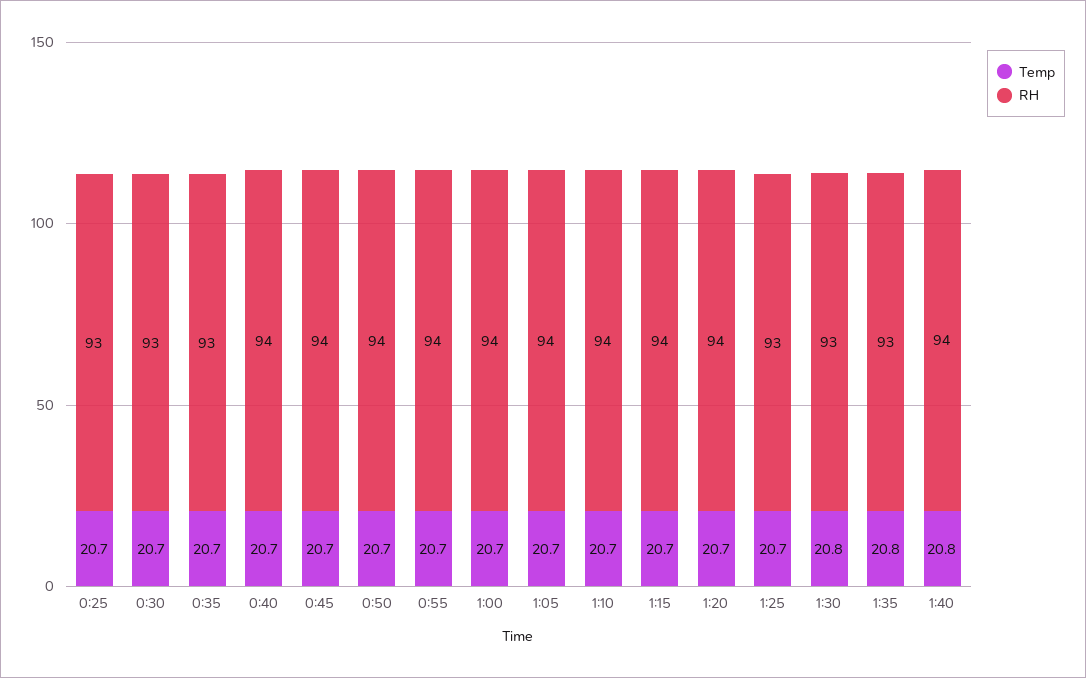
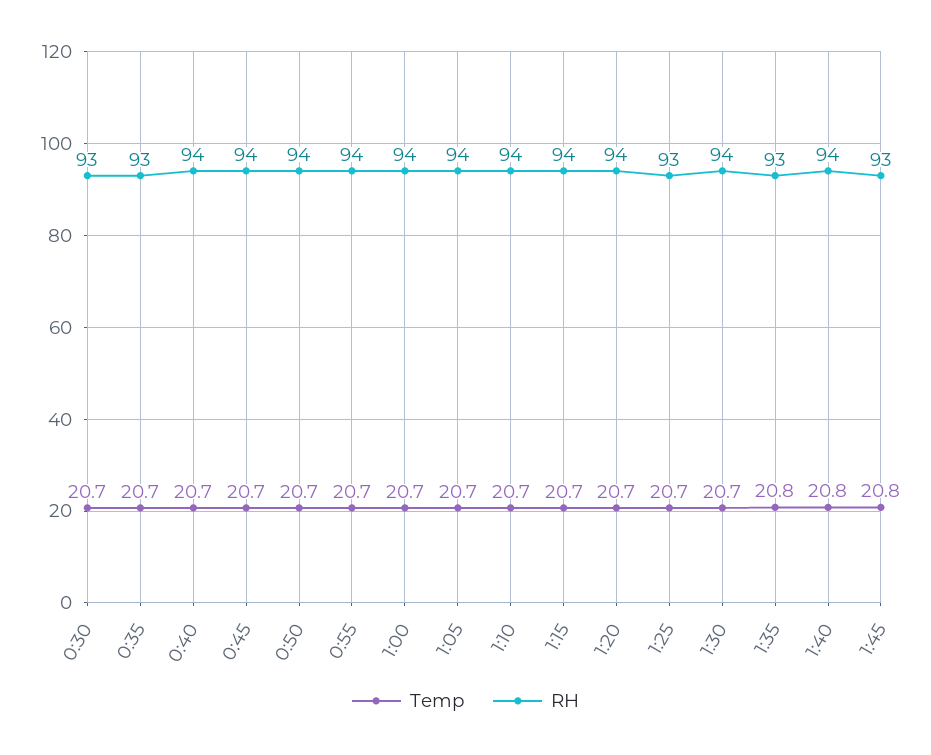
Temp, 0:25: 20.7 -> none
RH, 0:25: 93 -> none
Temp, 1:30: 20.8 -> 20.7
RH, 1:30: 93 -> 94
Temp, 1:45: none -> 20.8
RH, 1:45: none -> 93

